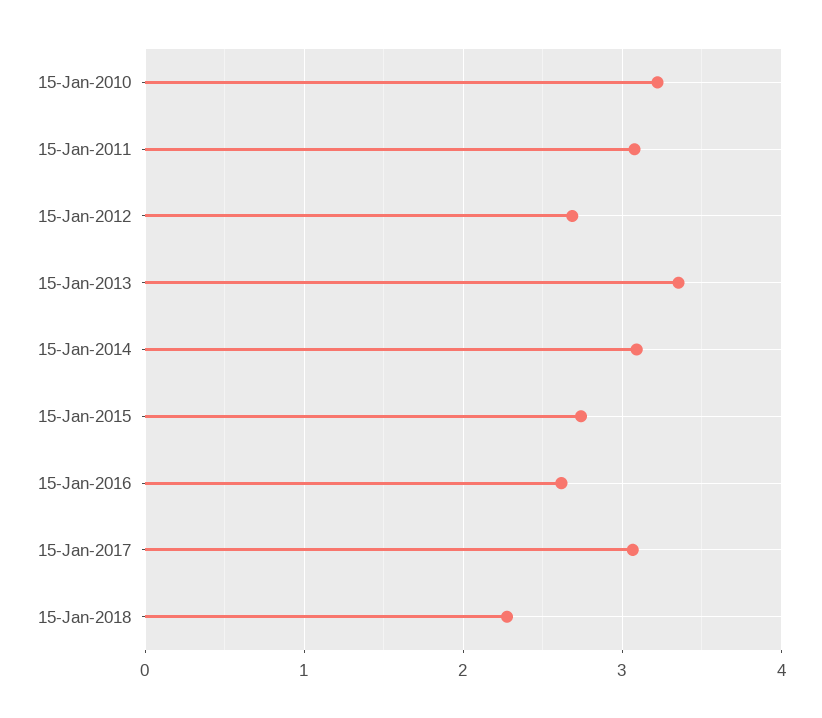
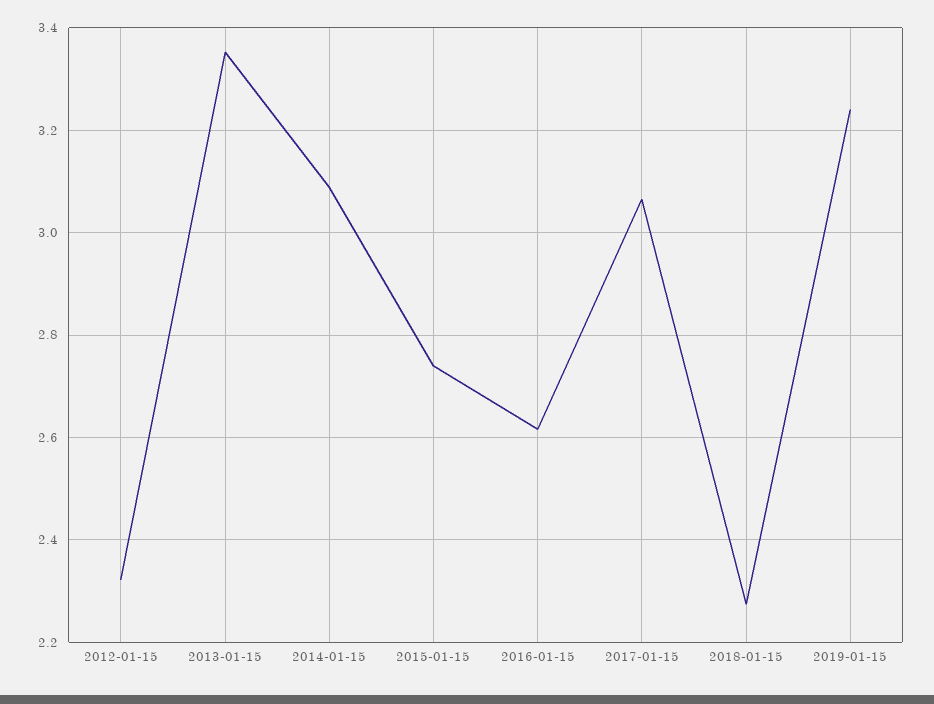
15-Jan-2010: 3.2 -> none
15-Jan-2011: 3.1 -> none
15-Jan-2012: 2.7 -> 2.32
2019-01-15: none -> 3.24

